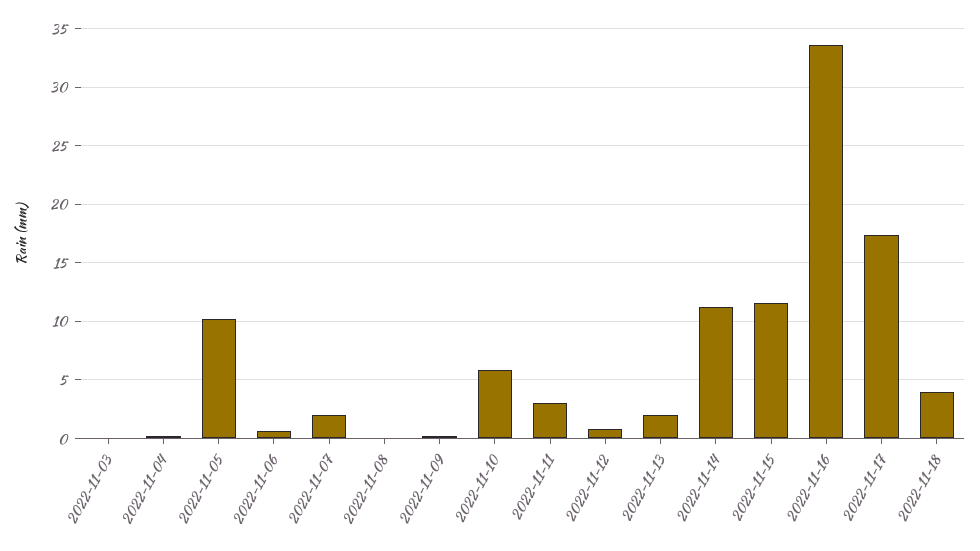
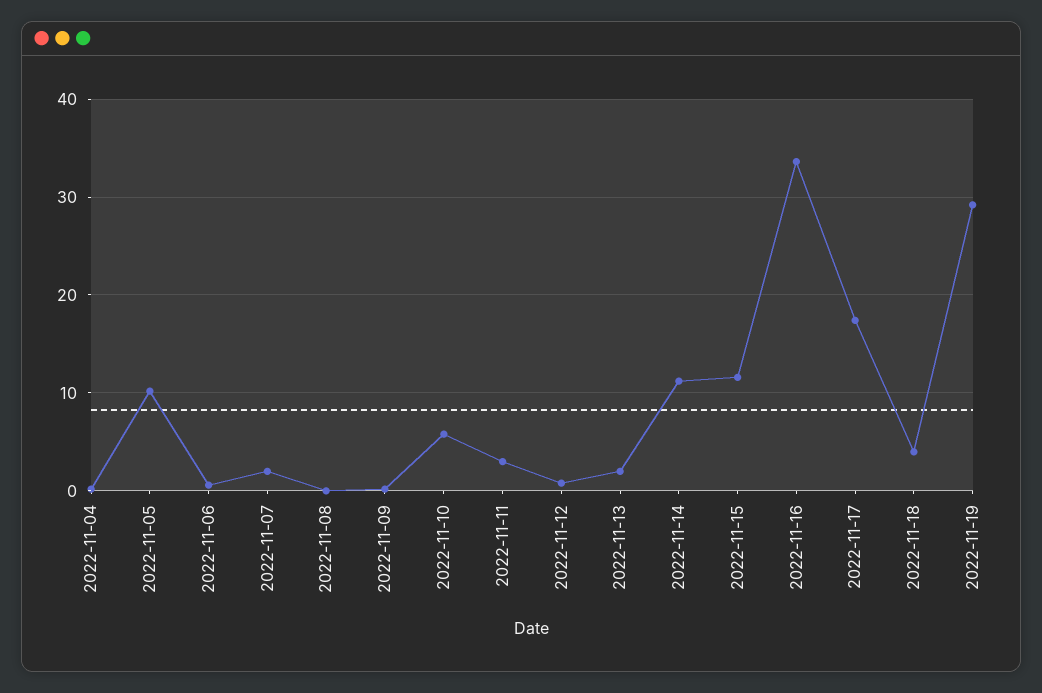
2022-11-03: 0 -> none
2022-11-19: none -> 29

